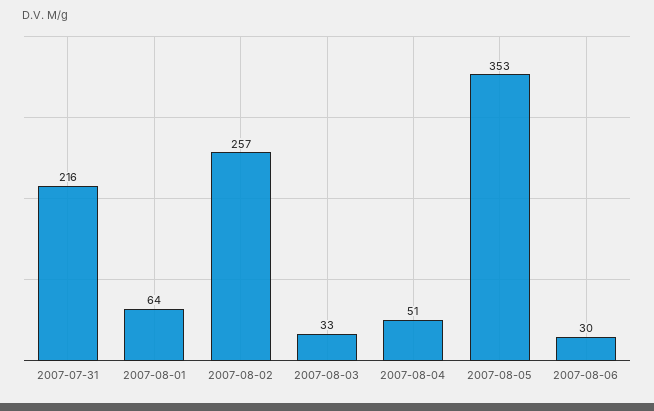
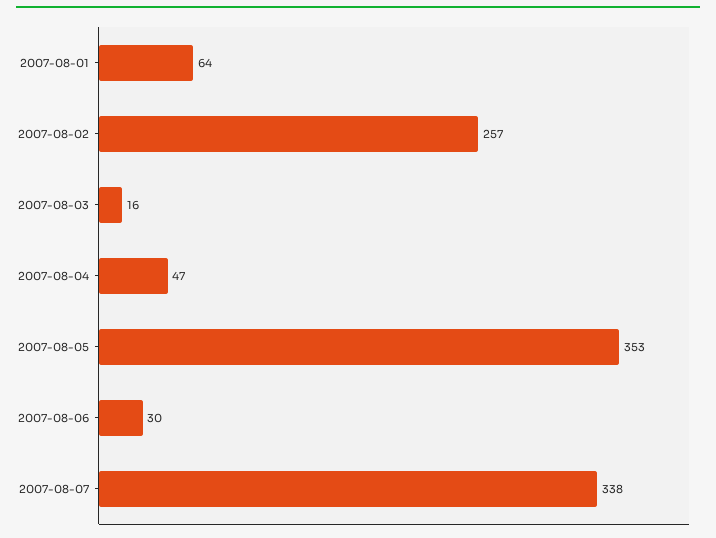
2007-07-31: 216 -> none
2007-08-03: 33 -> 16
2007-08-04: 51 -> 47
2007-08-07: none -> 338

